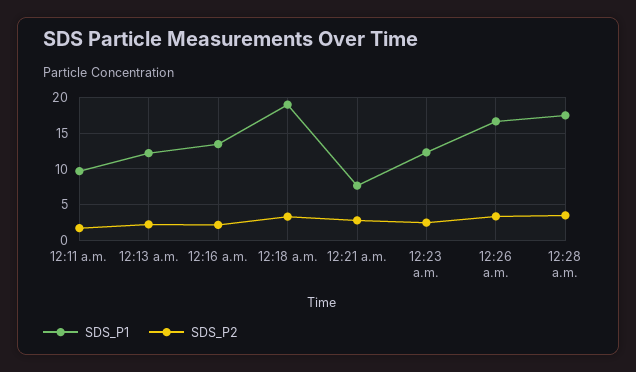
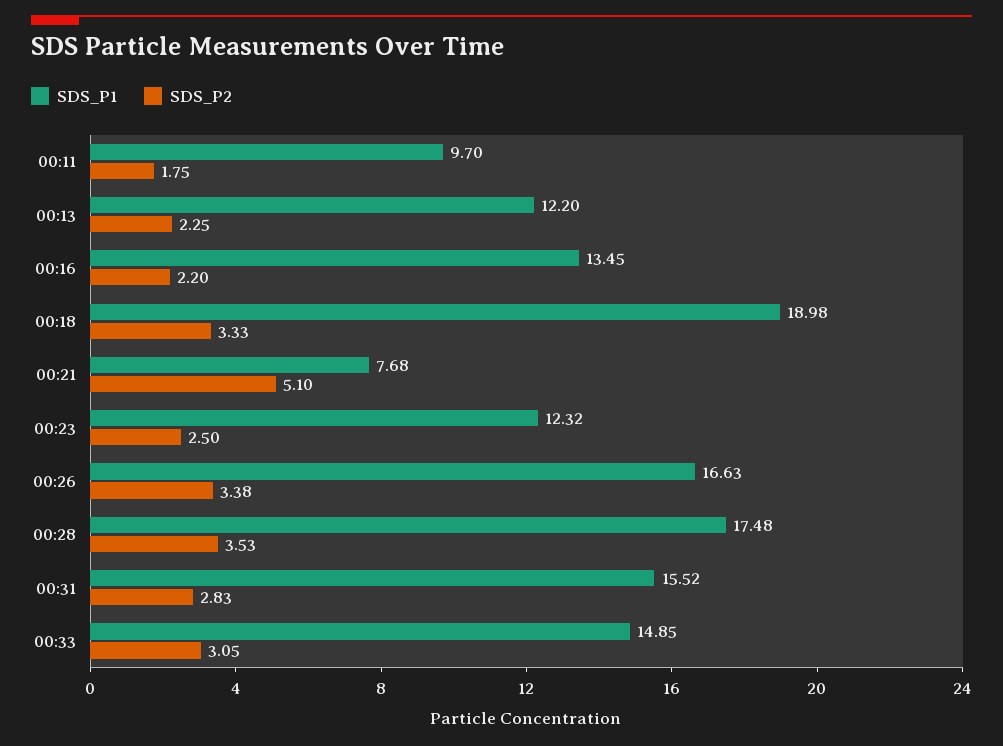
SDS_P2, 12:21 a.m.: 3 -> 5.1
SDS_P1, 00:31: none -> 15.52
SDS_P2, 00:31: none -> 2.83
SDS_P1, 00:33: none -> 14.85
SDS_P2, 00:33: none -> 3.05

